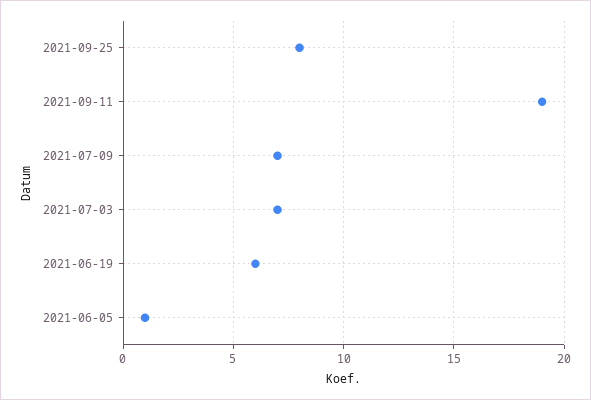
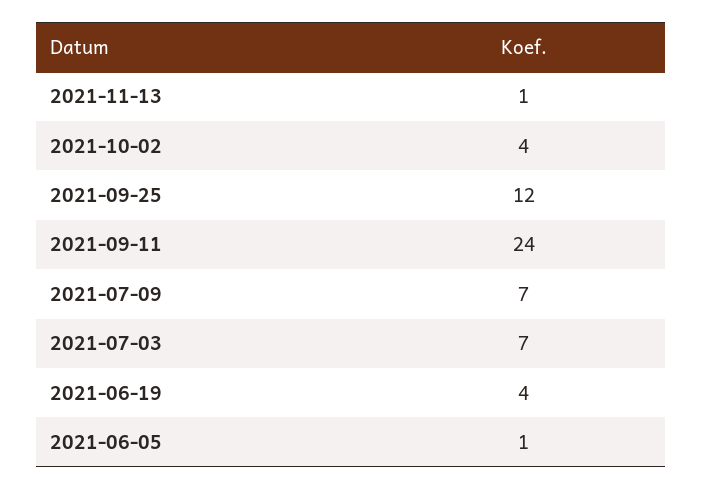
2021-09-25: 8 -> 12
2021-09-11: 19 -> 24
2021-06-19: 6 -> 4
2021-11-13: none -> 1
2021-10-02: none -> 4

